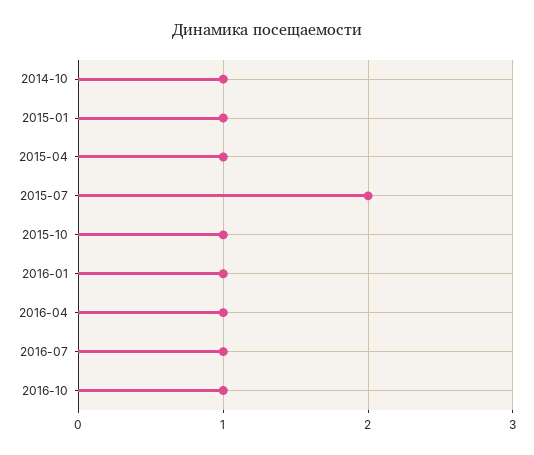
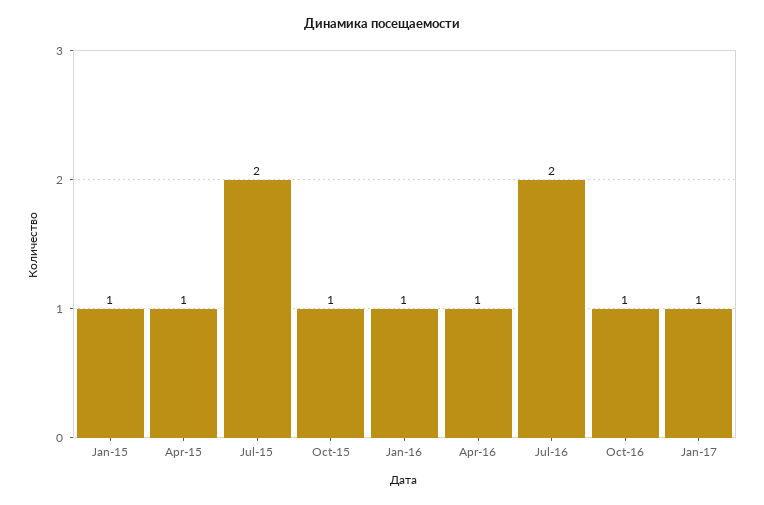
2014-10: 1 -> none
2016-07: 1 -> 2
Jan-17: none -> 1

